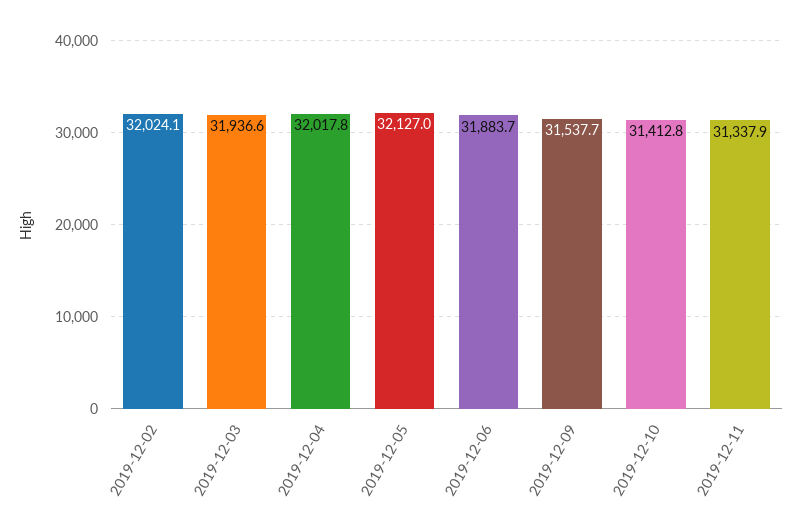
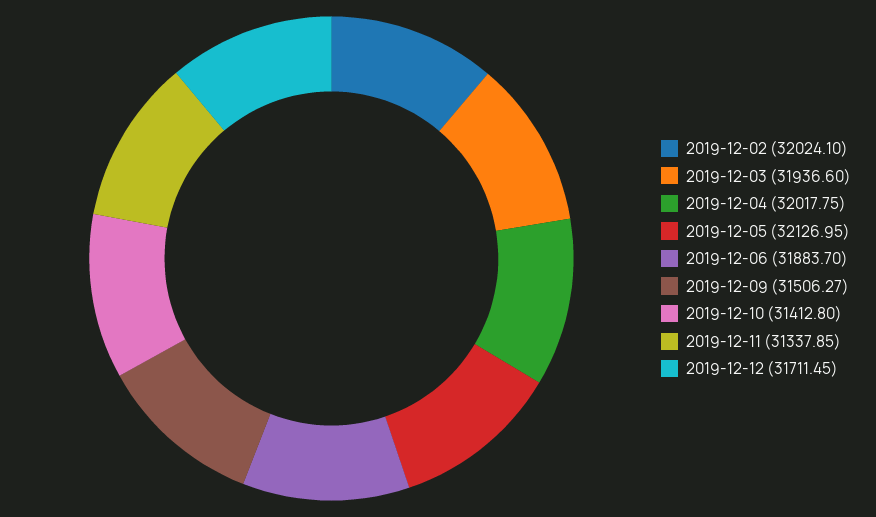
2019-12-09: 31537.7 -> 31506.27
2019-12-12: none -> 31711.45

